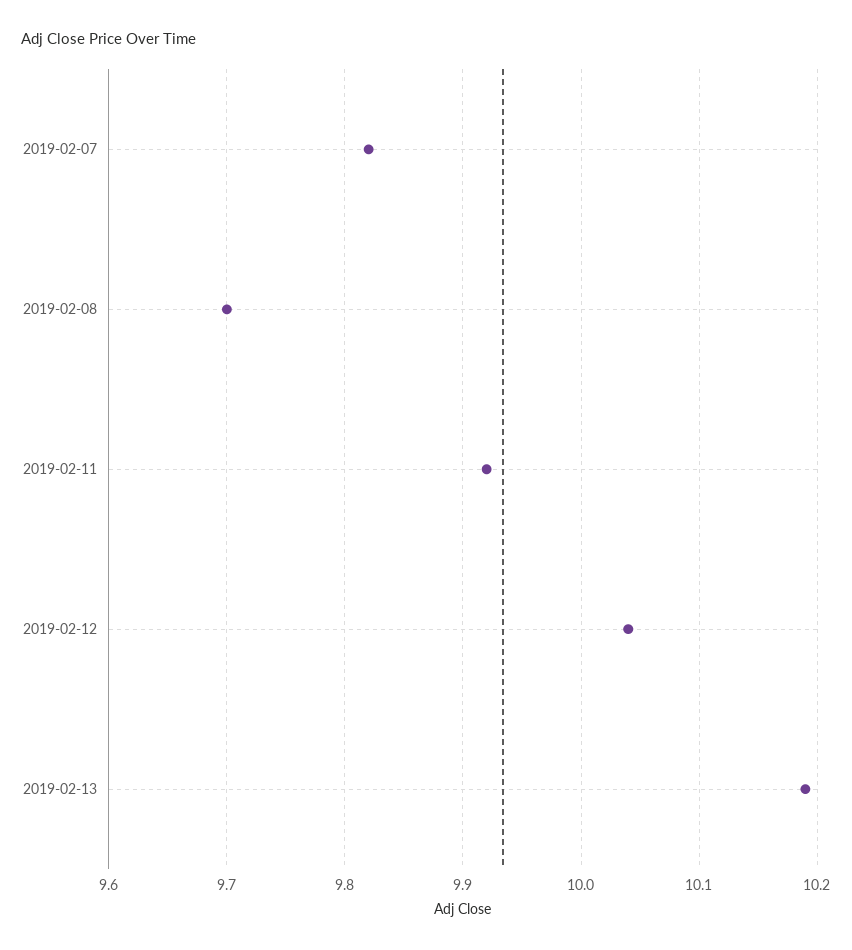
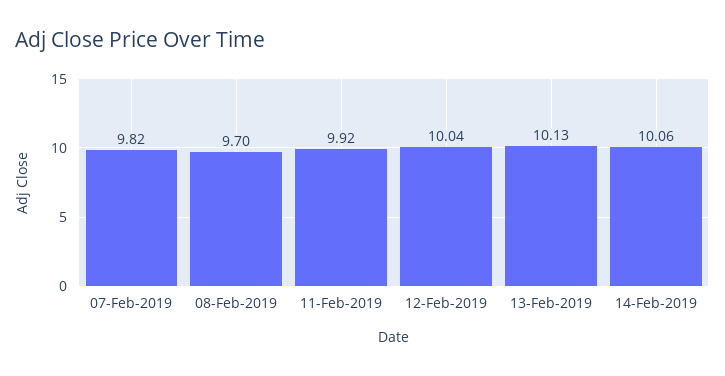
2019-02-13: 10.19 -> 10.13
14-Feb-2019: none -> 10.06

